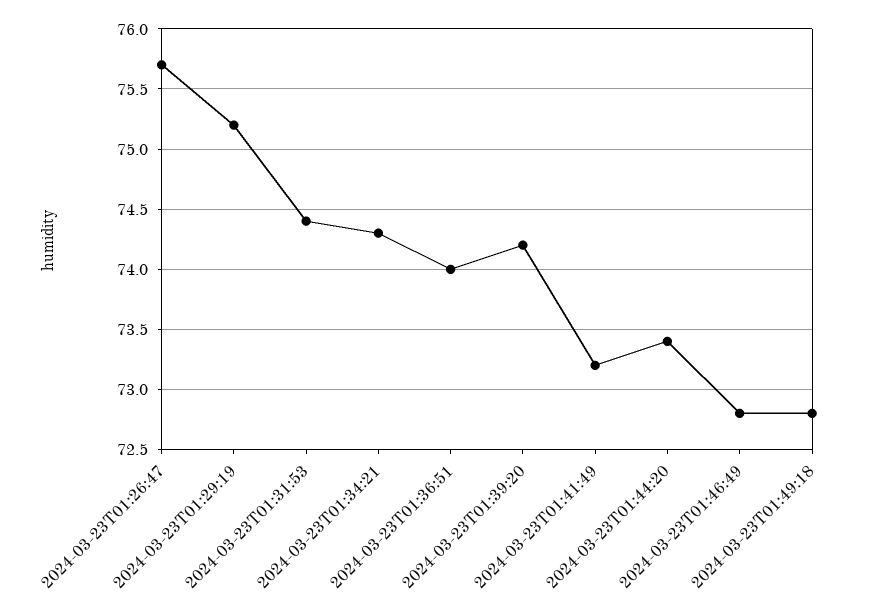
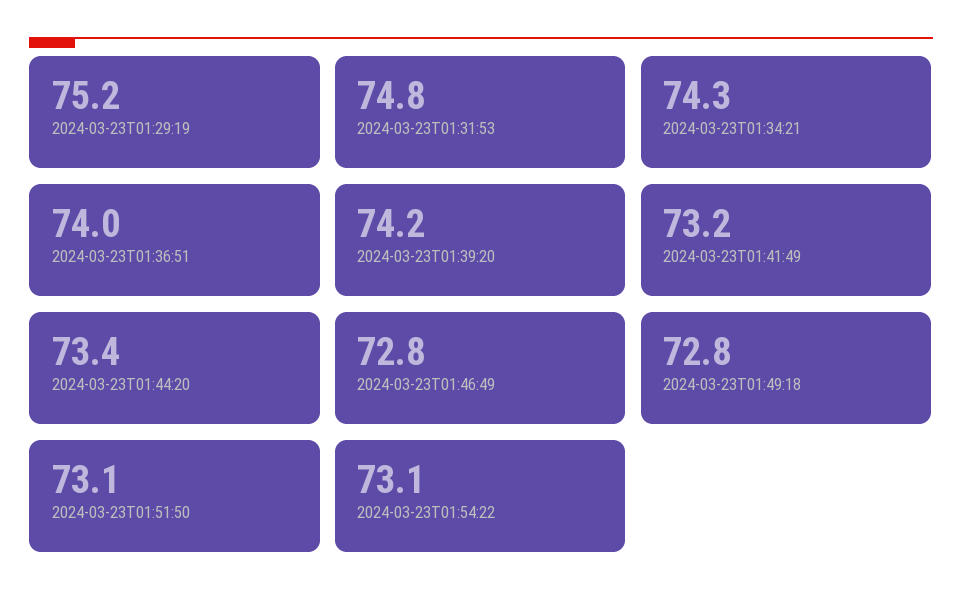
2024-03-23T01:26:47: 75.7 -> none
2024-03-23T01:31:53: 74.4 -> 74.8
2024-03-23T01:51:50: none -> 73.1
2024-03-23T01:54:22: none -> 73.1

